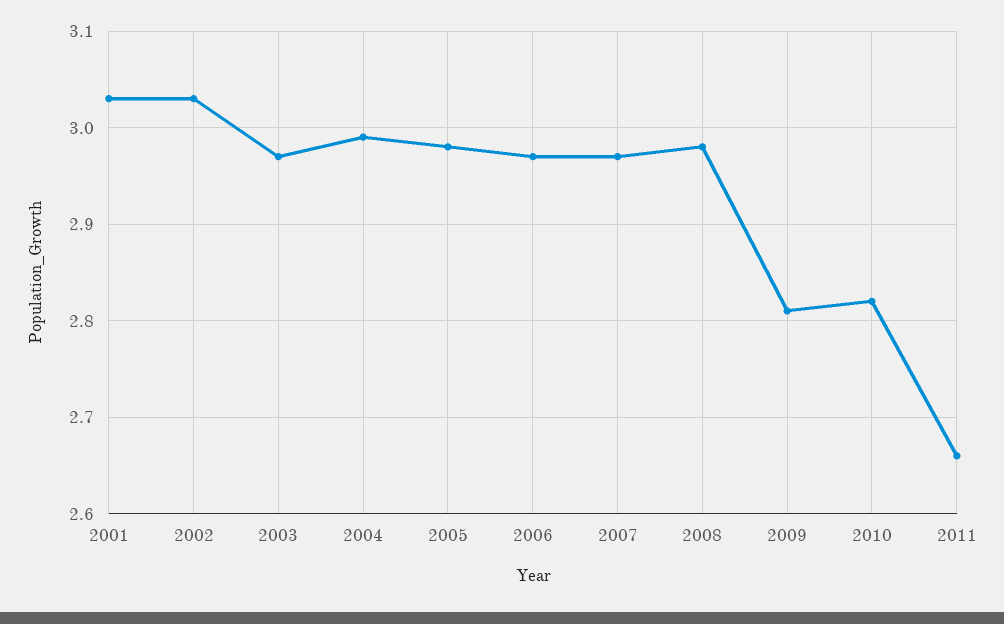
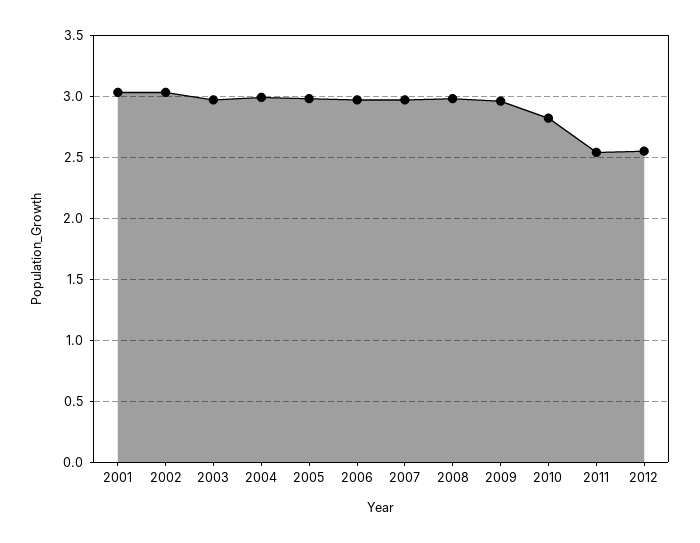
2009: 2.81 -> 2.95
2011: 2.66 -> 2.55
2012: none -> 2.55

